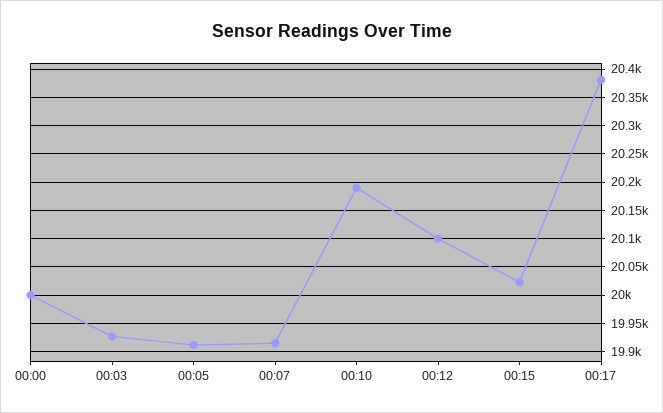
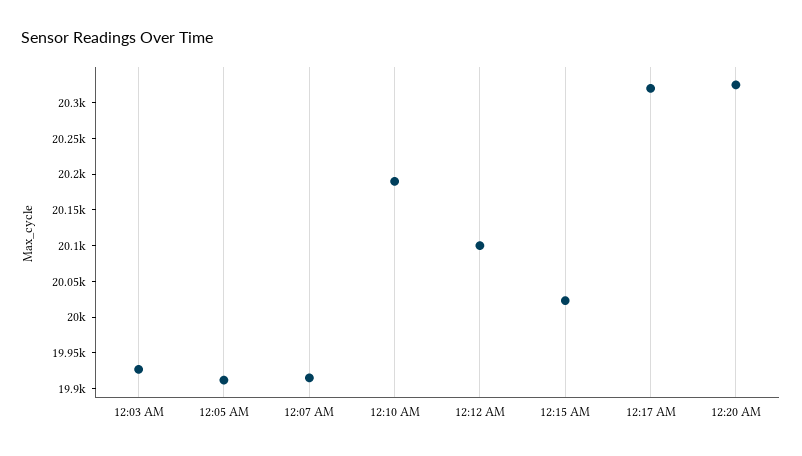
00:00: 20000 -> none
00:17: 20375 -> 20325
12:20 AM: none -> 20325

